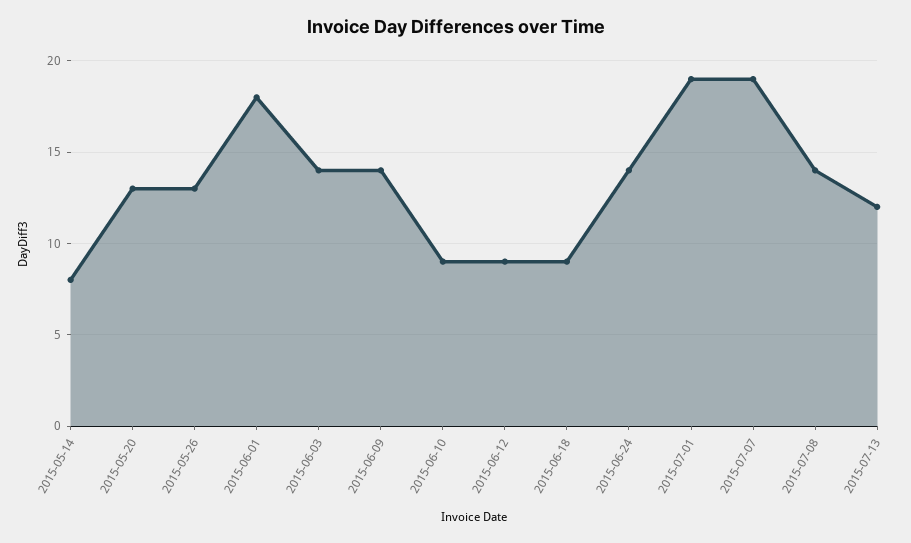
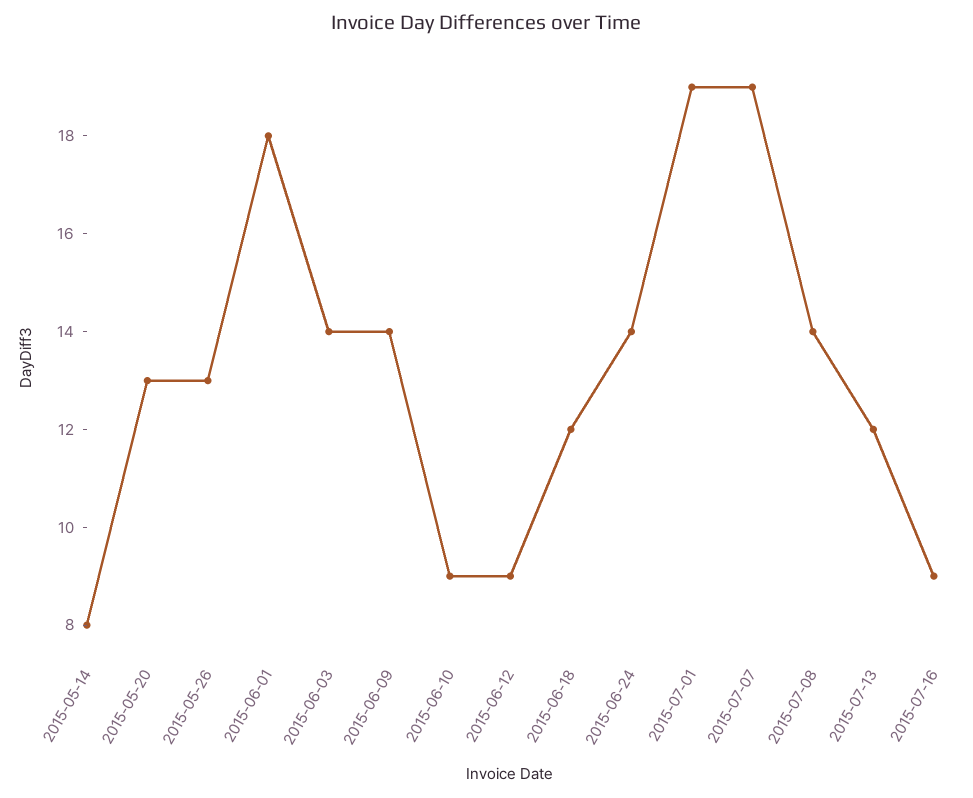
2015-06-18: 9 -> 12
2015-07-16: none -> 9

